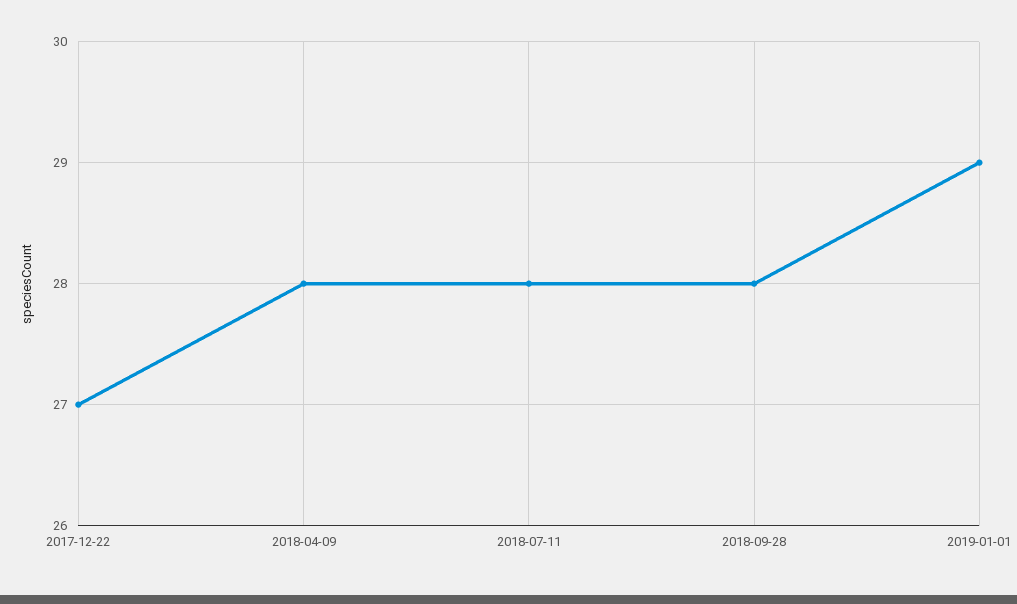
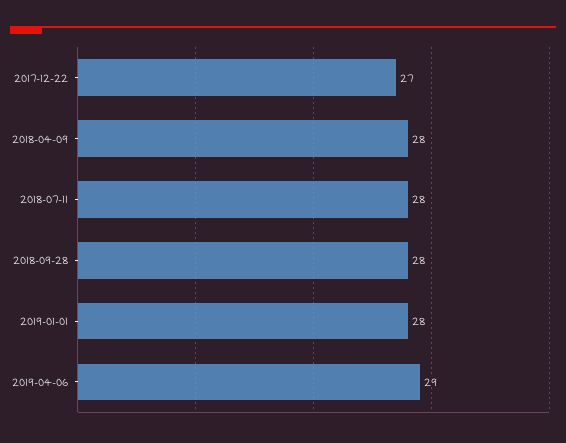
2019-01-01: 29 -> 28
2019-04-06: none -> 29

